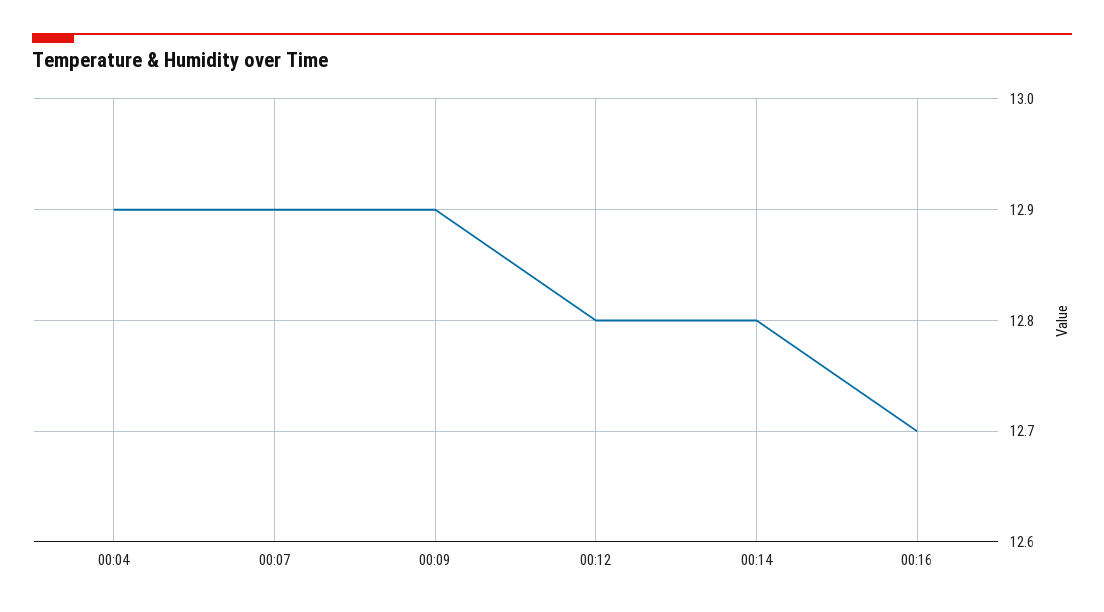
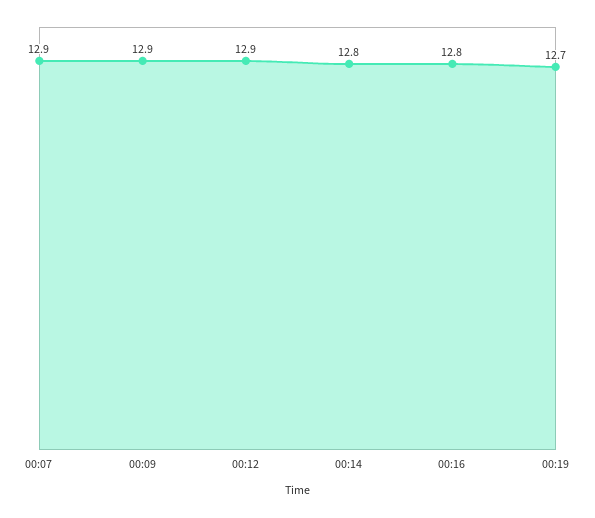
00:04: 12.9 -> none
00:12: 12.8 -> 12.9
00:16: 12.7 -> 12.8
00:19: none -> 12.7

